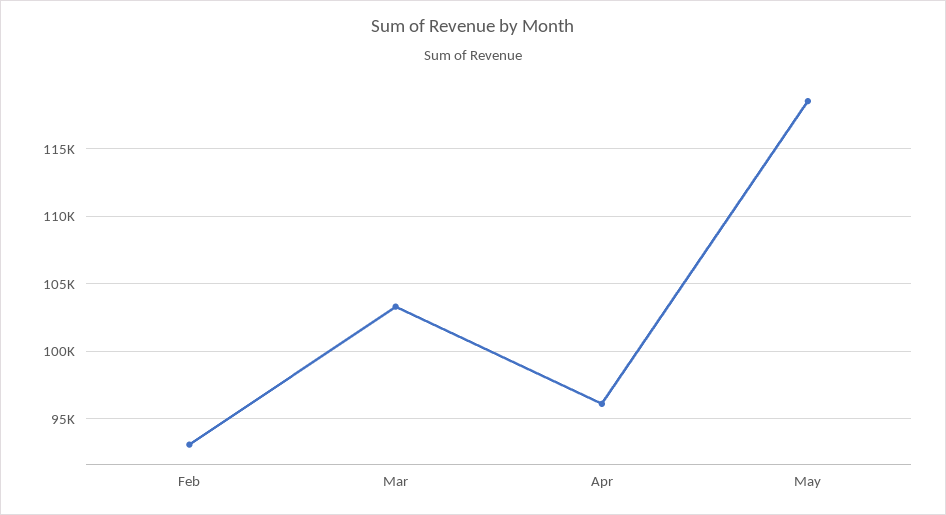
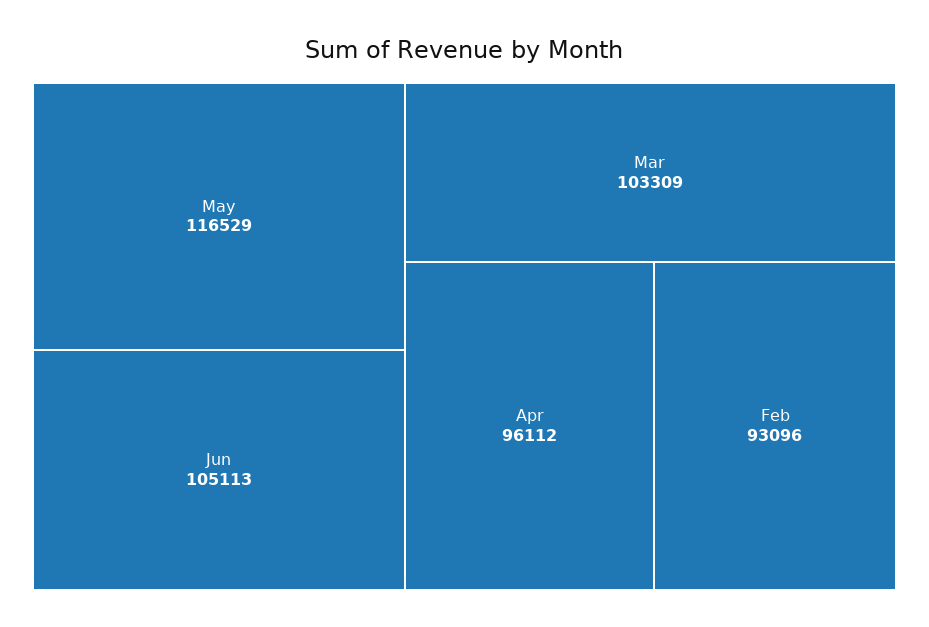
May: 118500 -> 116529
Jun: none -> 105113

